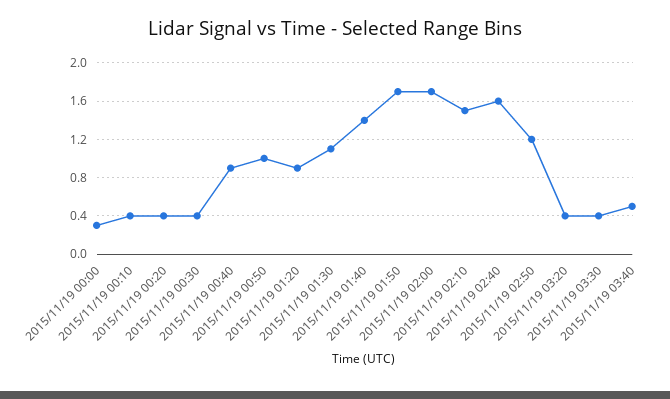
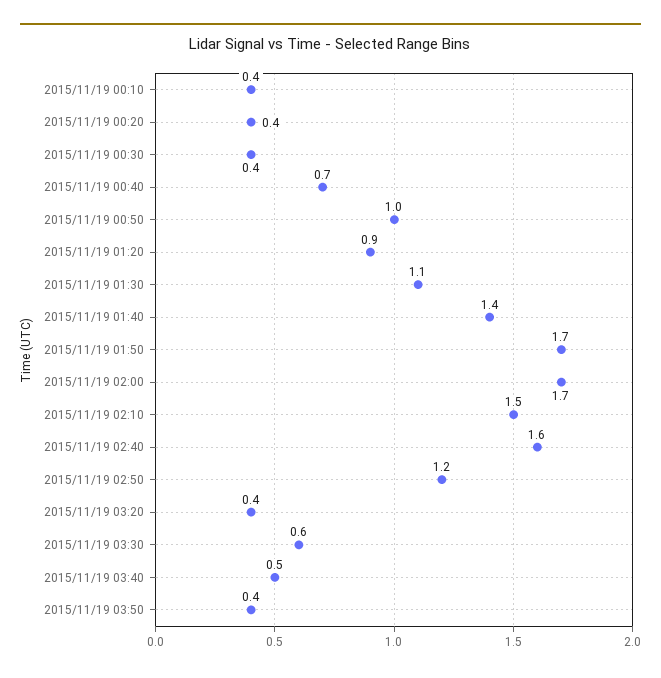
2015/11/19 00:00: 0.3 -> none
2015/11/19 00:40: 0.9 -> 0.7
2015/11/19 03:30: 0.4 -> 0.6
2015/11/19 03:50: none -> 0.4

